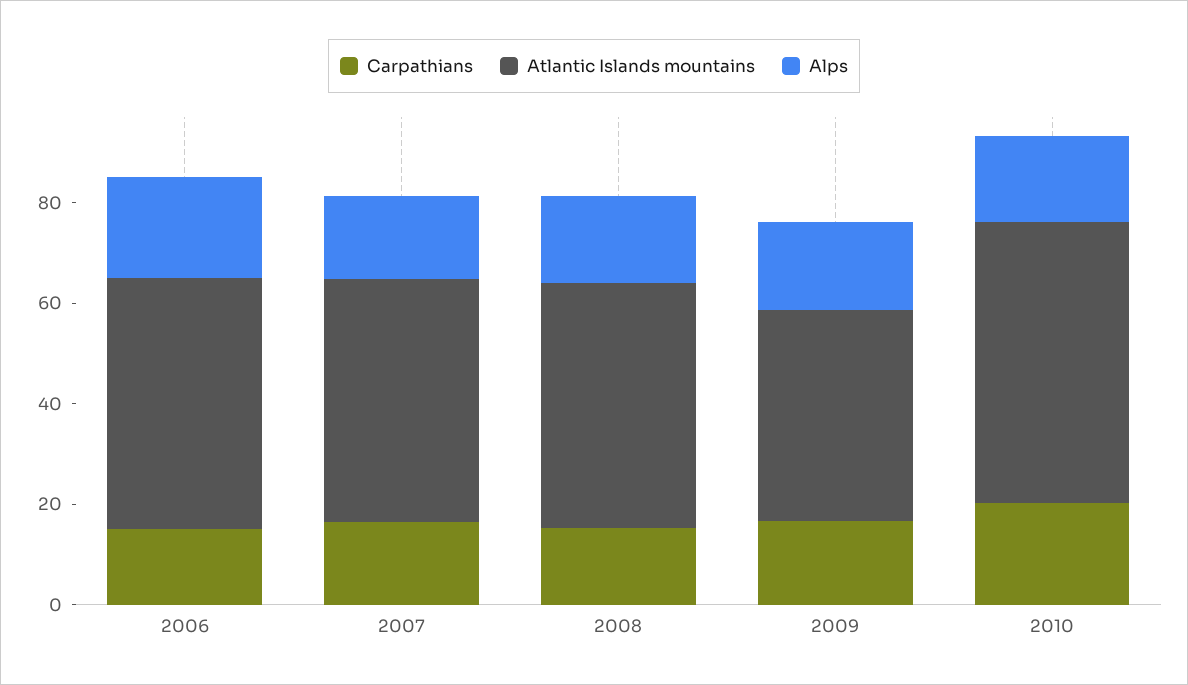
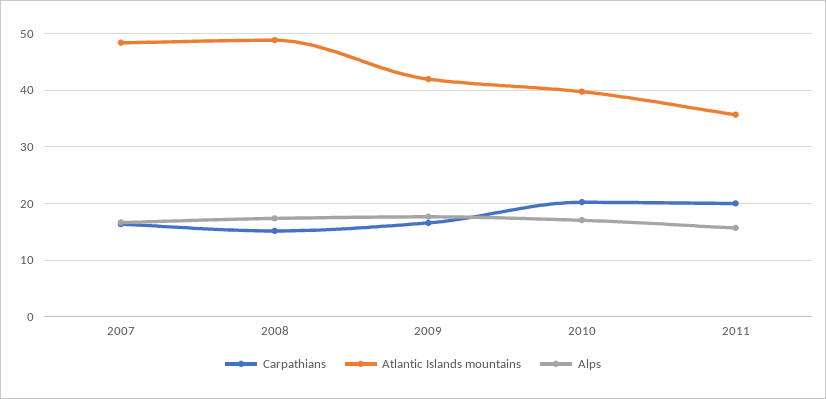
Carpathians, 2006: 15 -> none
Atlantic Islands mountains, 2006: 50 -> none
Alps, 2006: 20 -> none
Atlantic Islands mountains, 2010: 55 -> 40
Carpathians, 2011: none -> 20
Atlantic Islands mountains, 2011: none -> 36
Alps, 2011: none -> 16

